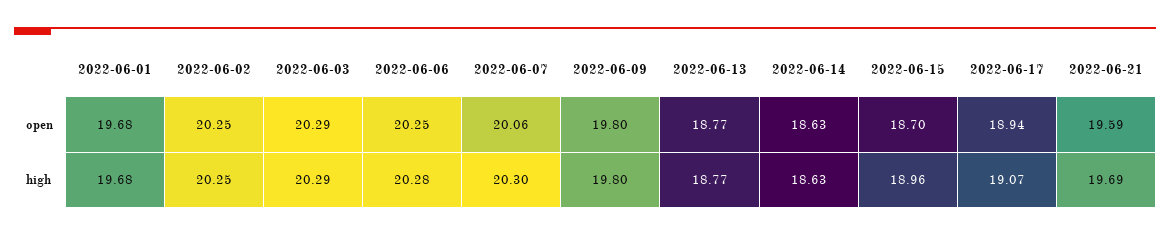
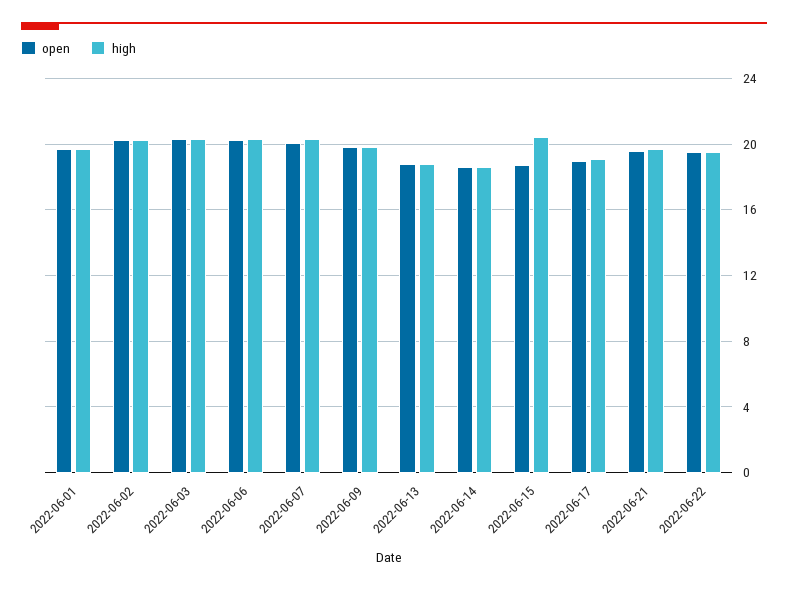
high, 2022-06-15: 18.96 -> 20.5
open, 2022-06-22: none -> 19.5
high, 2022-06-22: none -> 19.5

